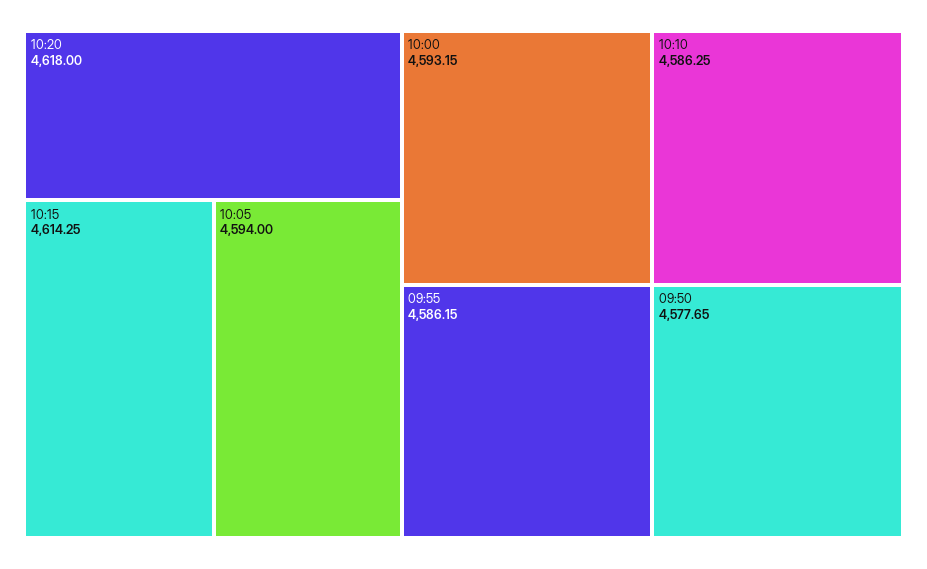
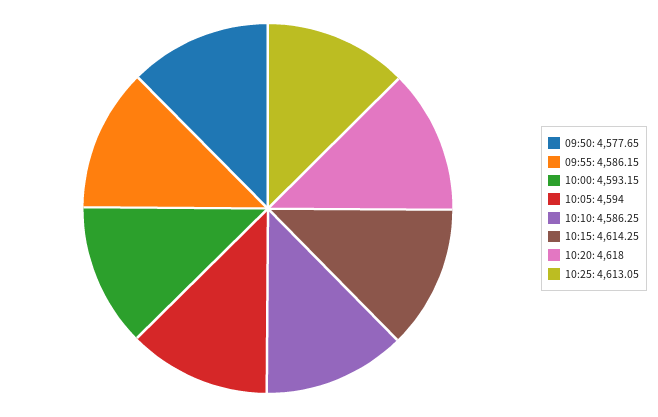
10:25: none -> 4613.05

